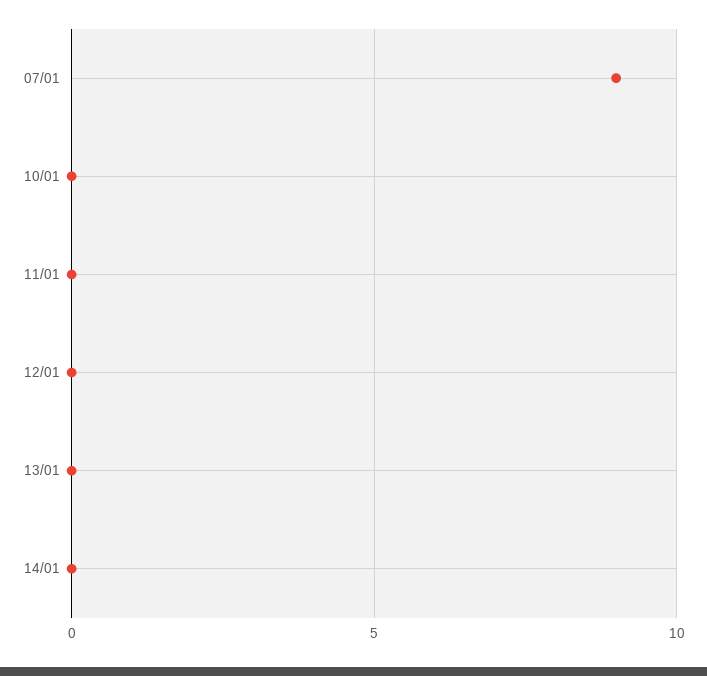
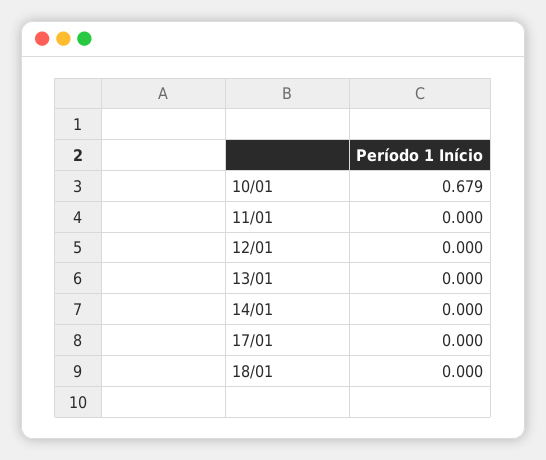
07/01: 9 -> none
10/01: 0 -> 0.679
17/01: none -> 0
18/01: none -> 0

